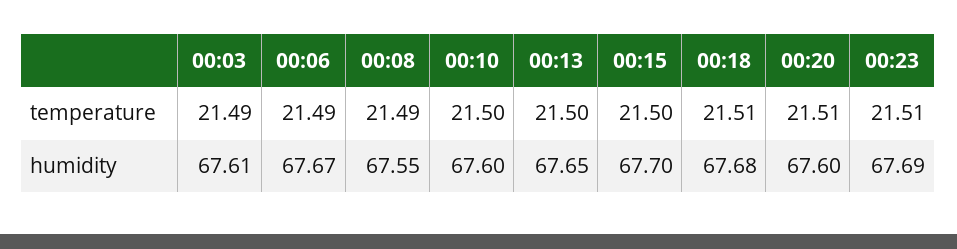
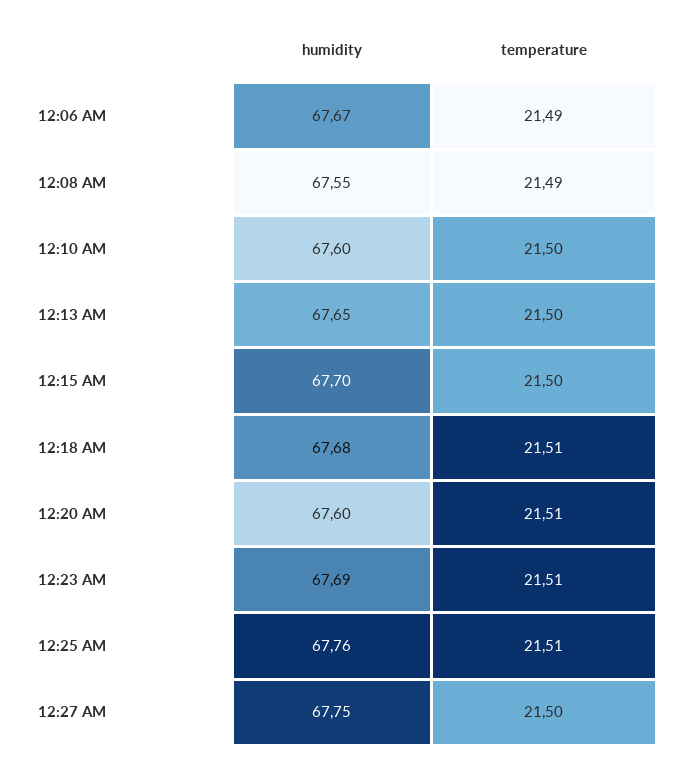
00:03, temperature: 21.49 -> none
00:03, humidity: 67.61 -> none
12:25 AM, humidity: none -> 67.76
12:25 AM, temperature: none -> 21.51
12:27 AM, humidity: none -> 67.75
12:27 AM, temperature: none -> 21.5

